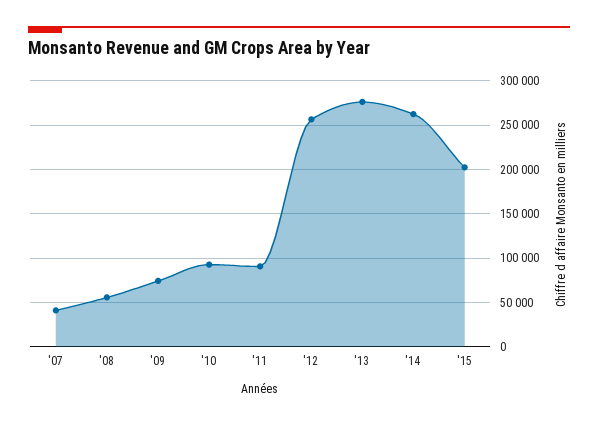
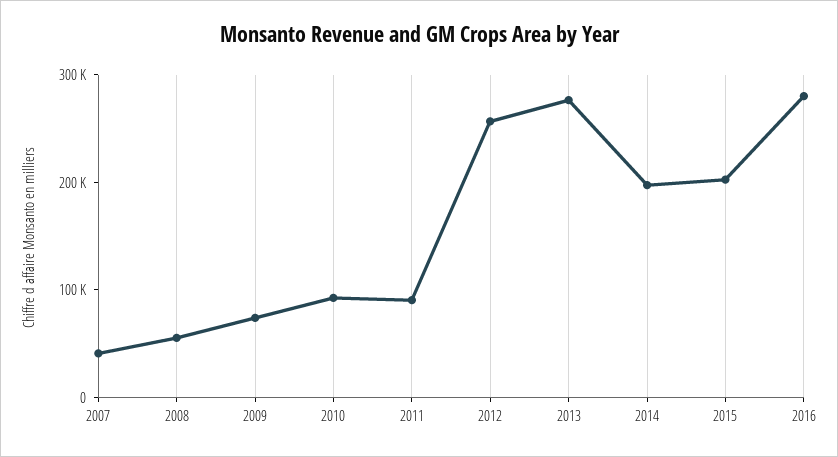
'14: 260000 -> 200000
2016: none -> 280000

